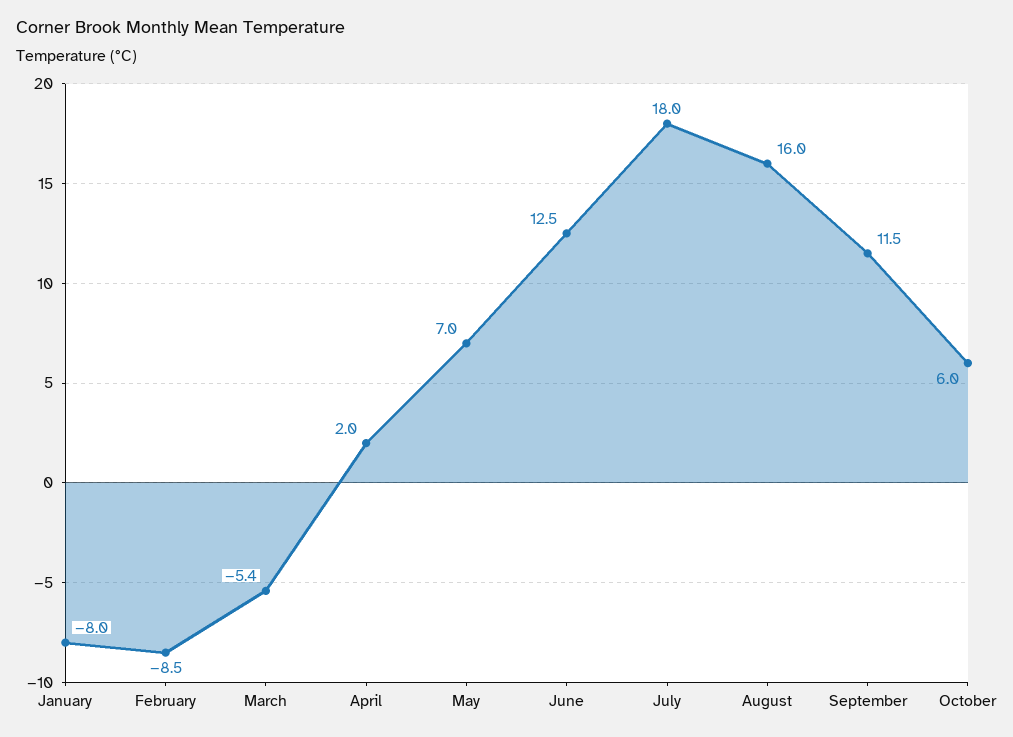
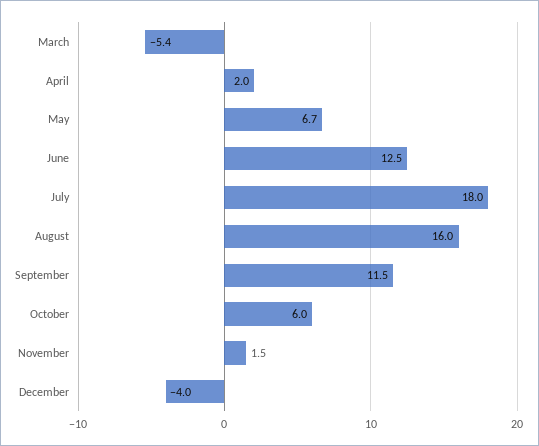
January: -8 -> none
February: -8.5 -> none
May: 7 -> 6.7
November: none -> 1.5
December: none -> -4

